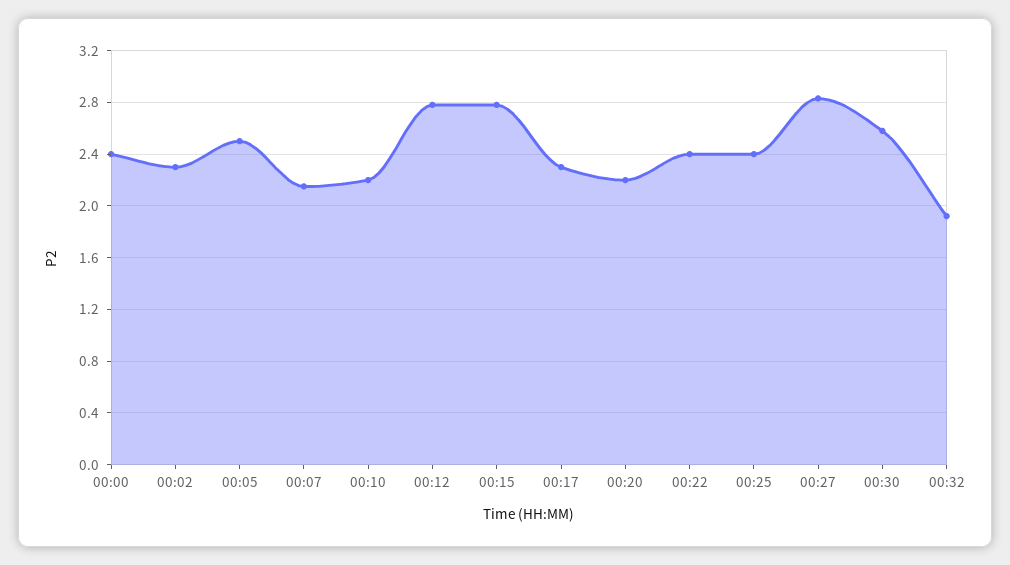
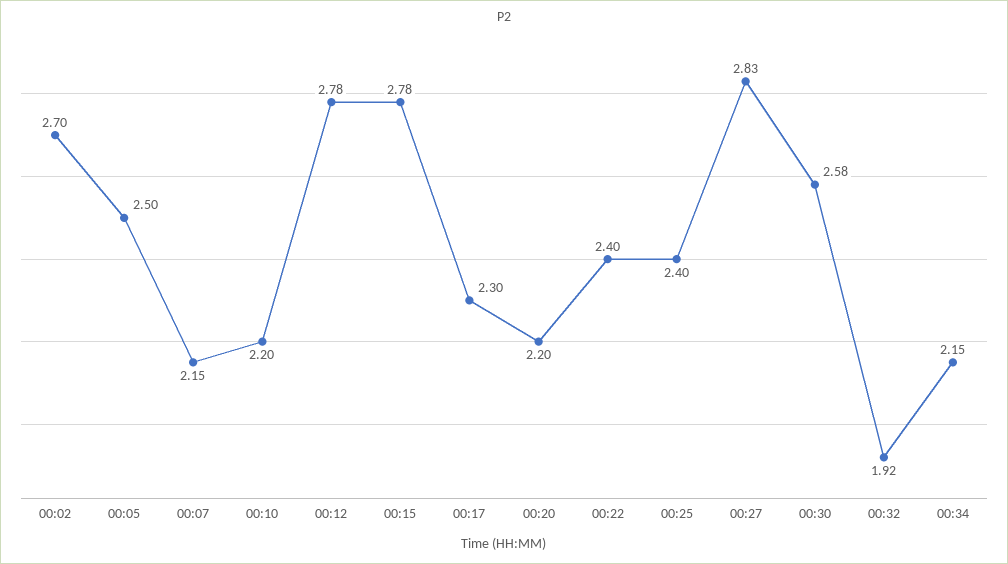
00:00: 2.4 -> none
00:02: 2.3 -> 2.7
00:34: none -> 2.15

